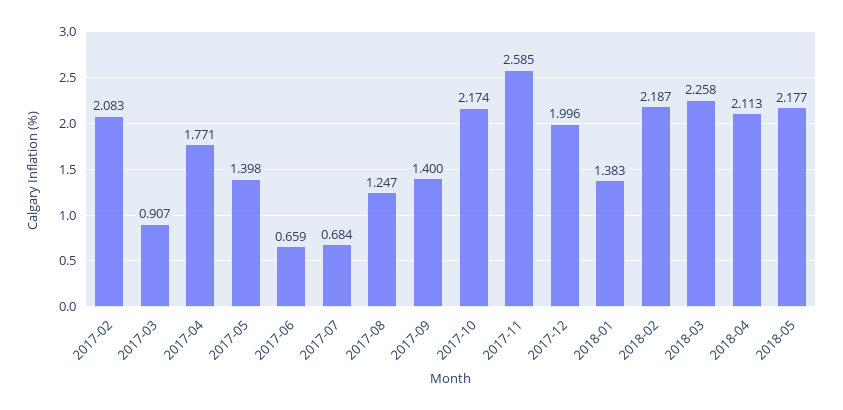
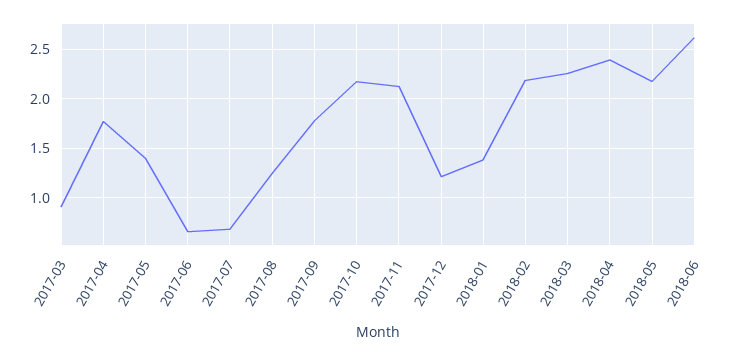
2017-02: 2.083 -> none
2017-09: 1.4 -> 1.8
2017-11: 2.585 -> 2.1
2017-12: 1.996 -> 1.2
2018-04: 2.113 -> 2.4
2018-06: none -> 2.6

